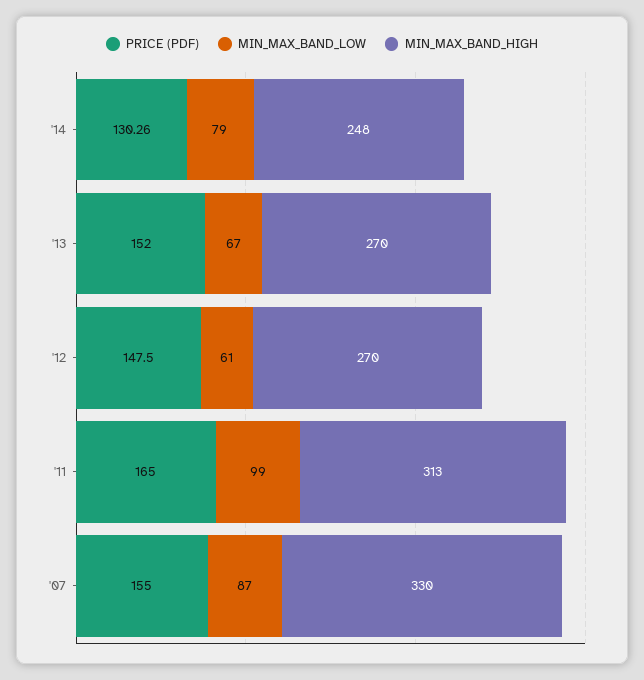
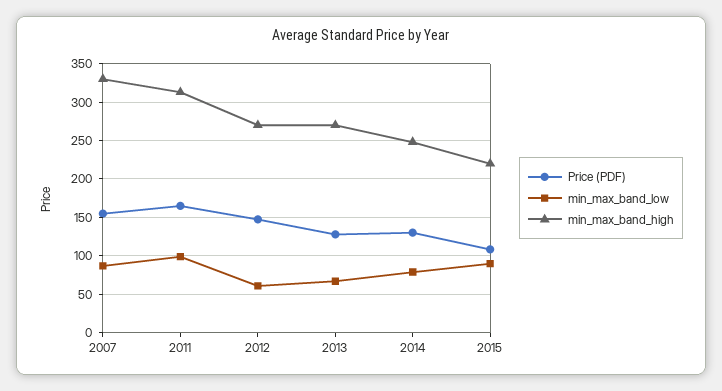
PRICE (PDF), '13: 152 -> 130
PRICE (PDF), 2015: none -> 110
MIN_MAX_BAND_LOW, 2015: none -> 90
MIN_MAX_BAND_HIGH, 2015: none -> 220

